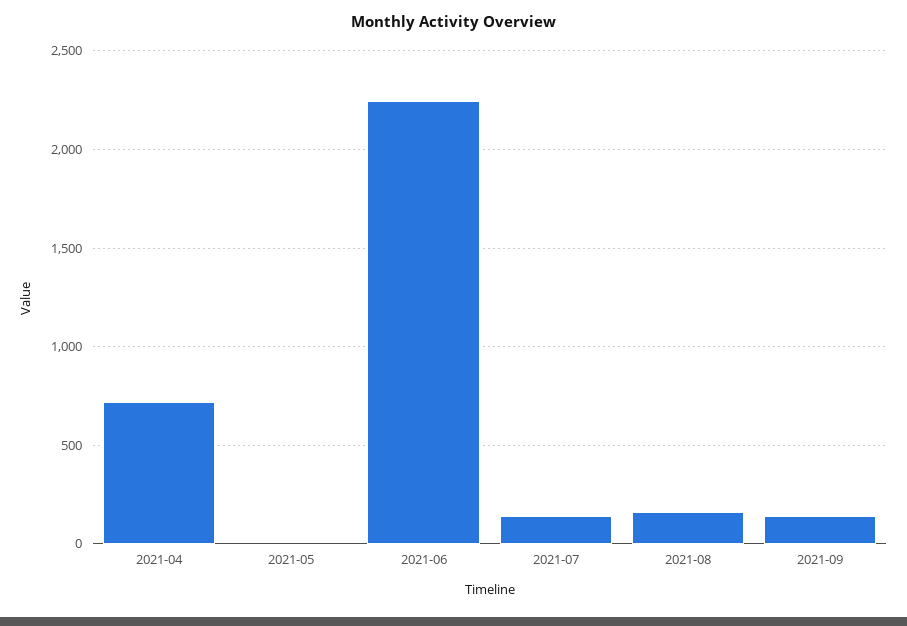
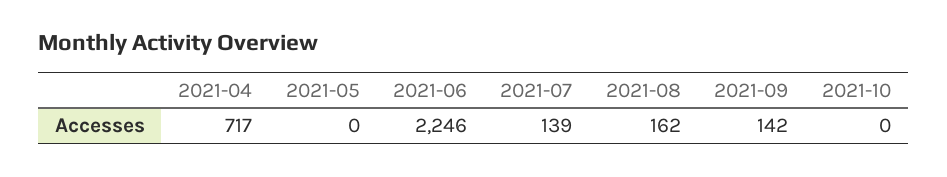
2021-10: none -> 0

